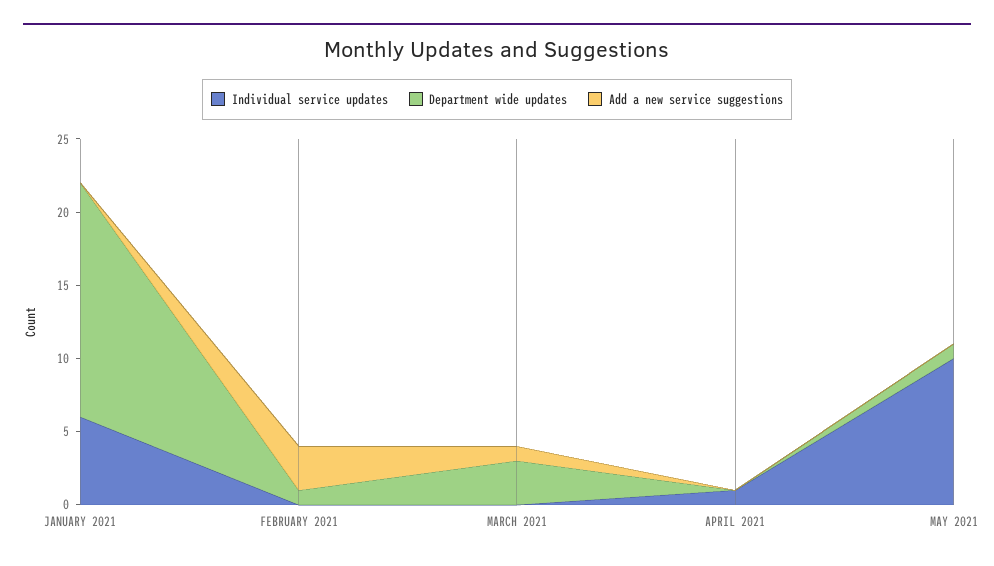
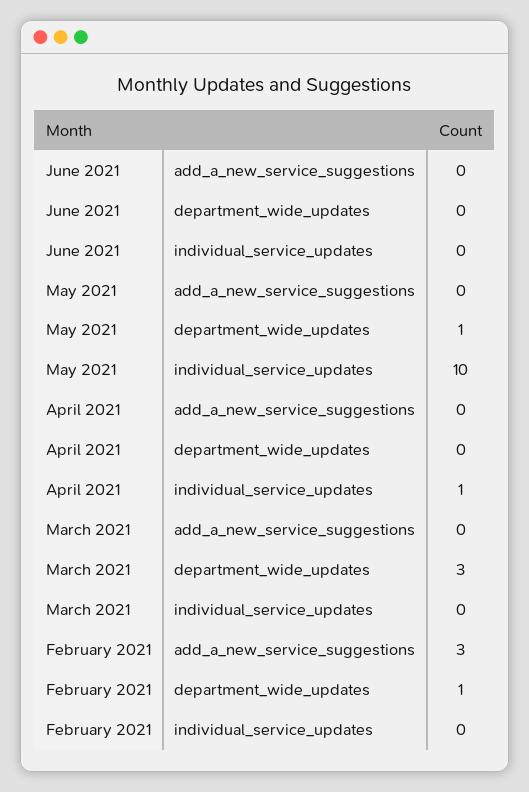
Individual service updates, JANUARY 2021: 6 -> none
Department wide updates, JANUARY 2021: 16 -> none
Add a new service suggestions, JANUARY 2021: 0 -> none
Add a new service suggestions, MARCH 2021: 1 -> 0
Add a new service suggestions, June 2021: none -> 0
Department wide updates, June 2021: none -> 0
Individual service updates, June 2021: none -> 0

